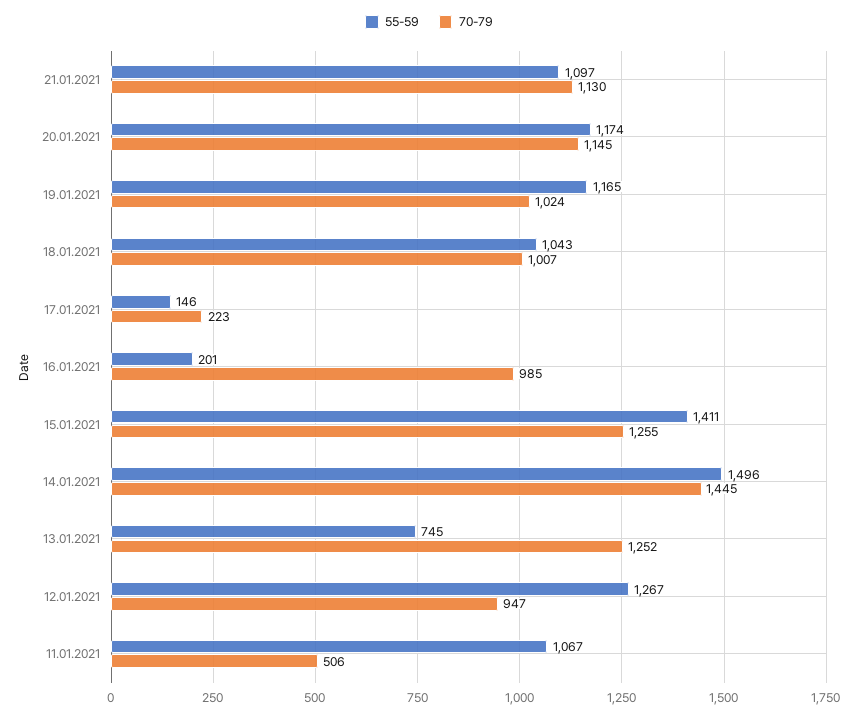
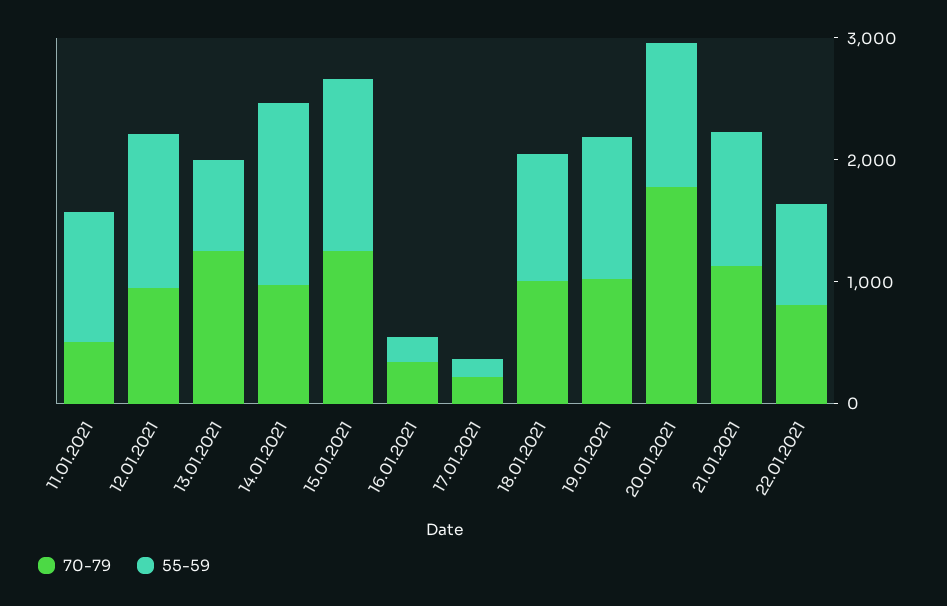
70-79, 20.01.2021: 1145 -> 1800
70-79, 16.01.2021: 985 -> 400
70-79, 14.01.2021: 1445 -> 1000
70-79, 22.01.2021: none -> 800
55-59, 22.01.2021: none -> 800

